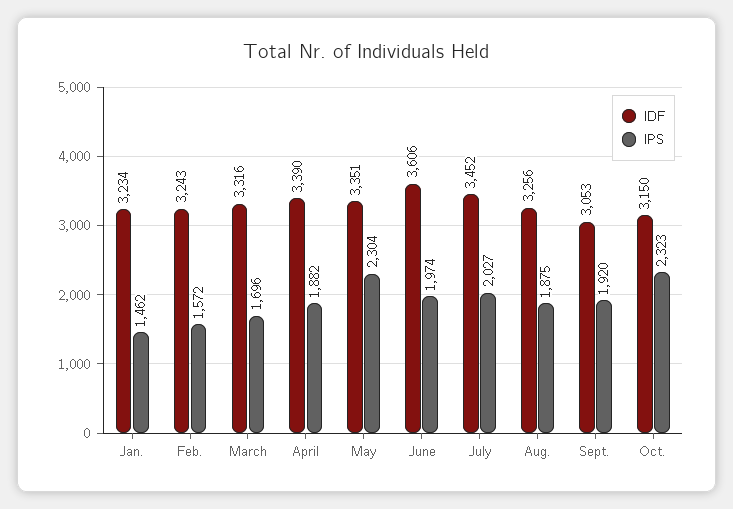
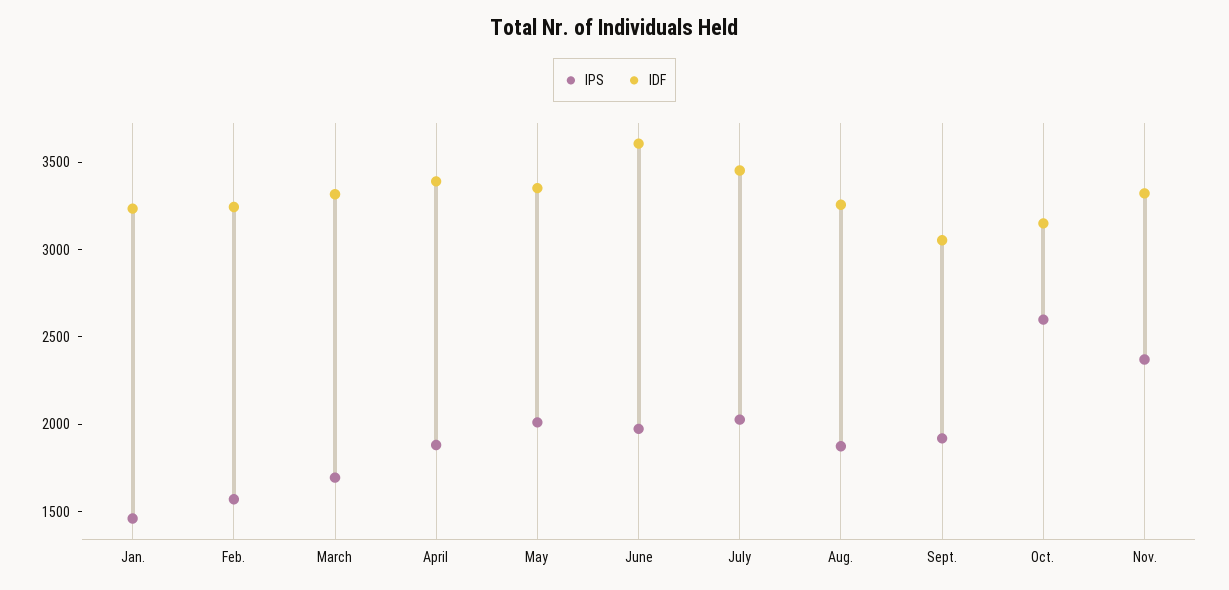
IPS, May: 2304 -> 2000
IPS, Oct.: 2323 -> 2600
IPS, Nov.: none -> 2400
IDF, Nov.: none -> 3300

